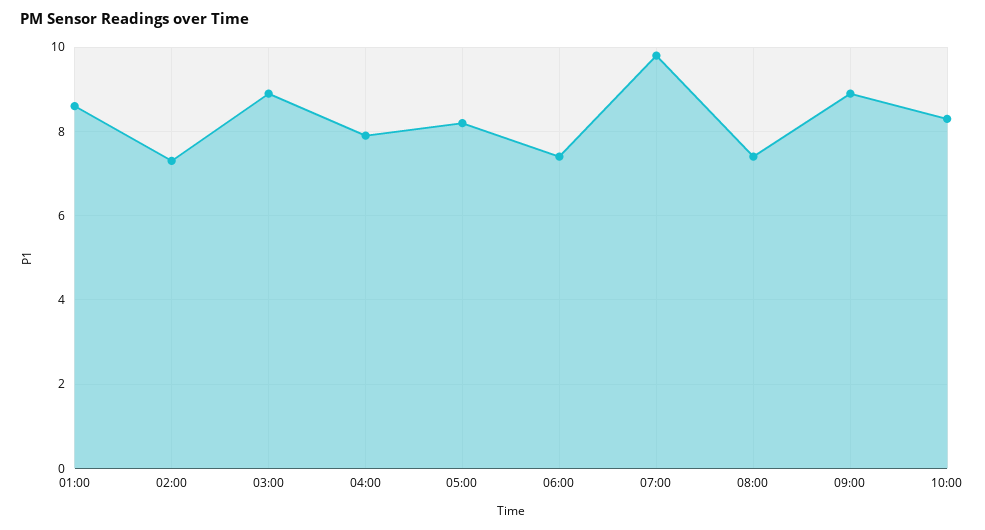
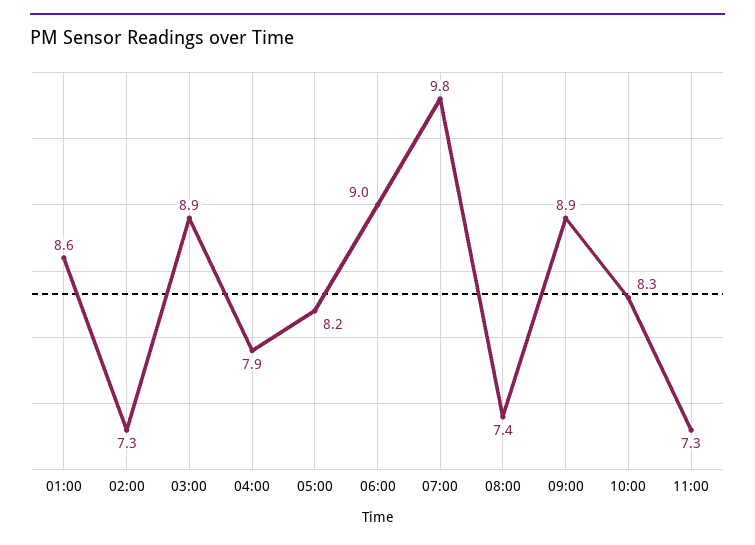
06:00: 7.5 -> 9
11:00: none -> 7.3

